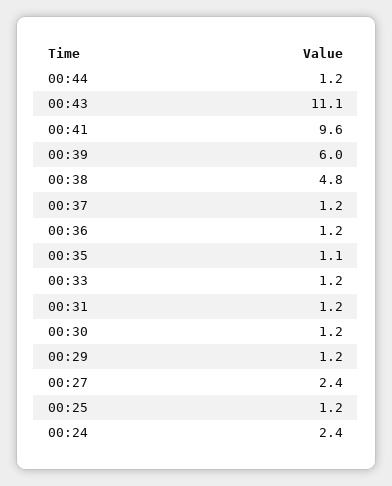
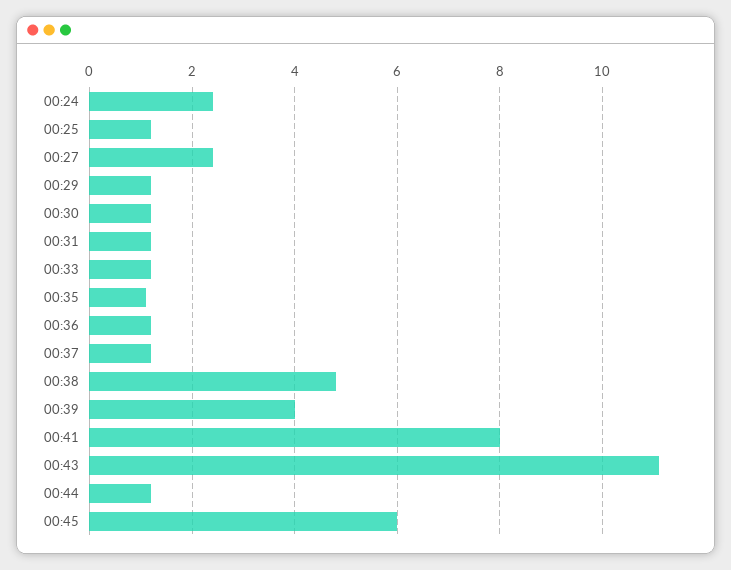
00:41: 9.6 -> 8
00:39: 6 -> 4
00:45: none -> 6

